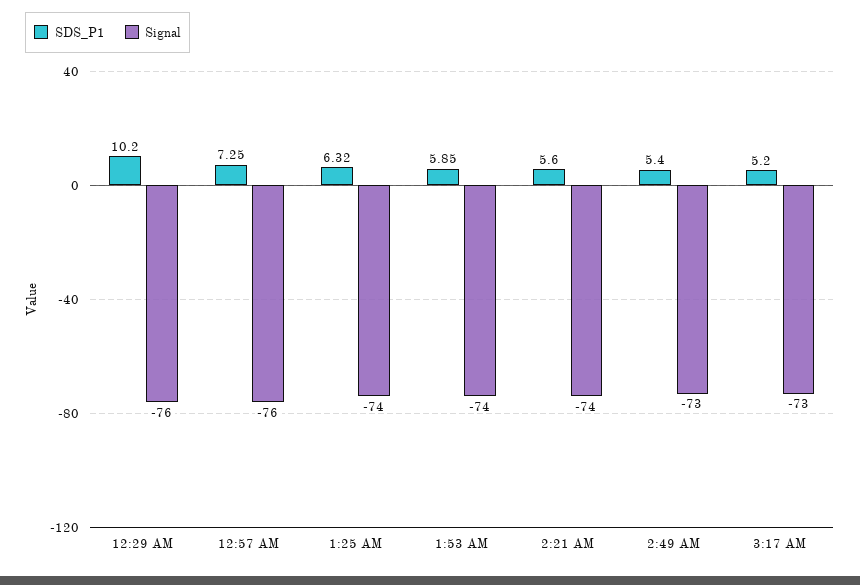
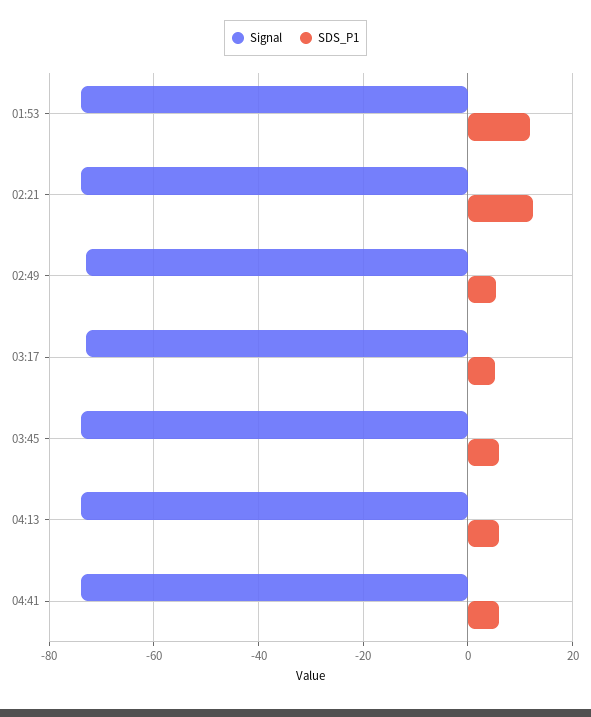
SDS_P1, 12:29 AM: 10.2 -> none
Signal, 12:29 AM: -76 -> none
SDS_P1, 12:57 AM: 7.25 -> none
Signal, 12:57 AM: -76 -> none
SDS_P1, 1:25 AM: 6.32 -> none
Signal, 1:25 AM: -74 -> none
SDS_P1, 1:53 AM: 5.85 -> 12
SDS_P1, 2:21 AM: 5.6 -> 12
Signal, 03:45: none -> -74
SDS_P1, 03:45: none -> 6
Signal, 04:13: none -> -74
SDS_P1, 04:13: none -> 6
Signal, 04:41: none -> -74
SDS_P1, 04:41: none -> 6

